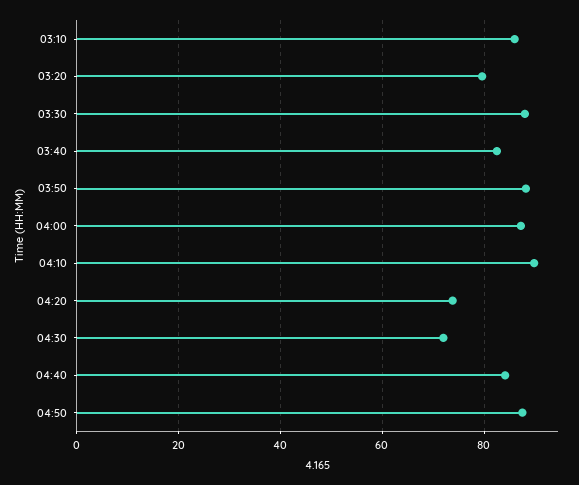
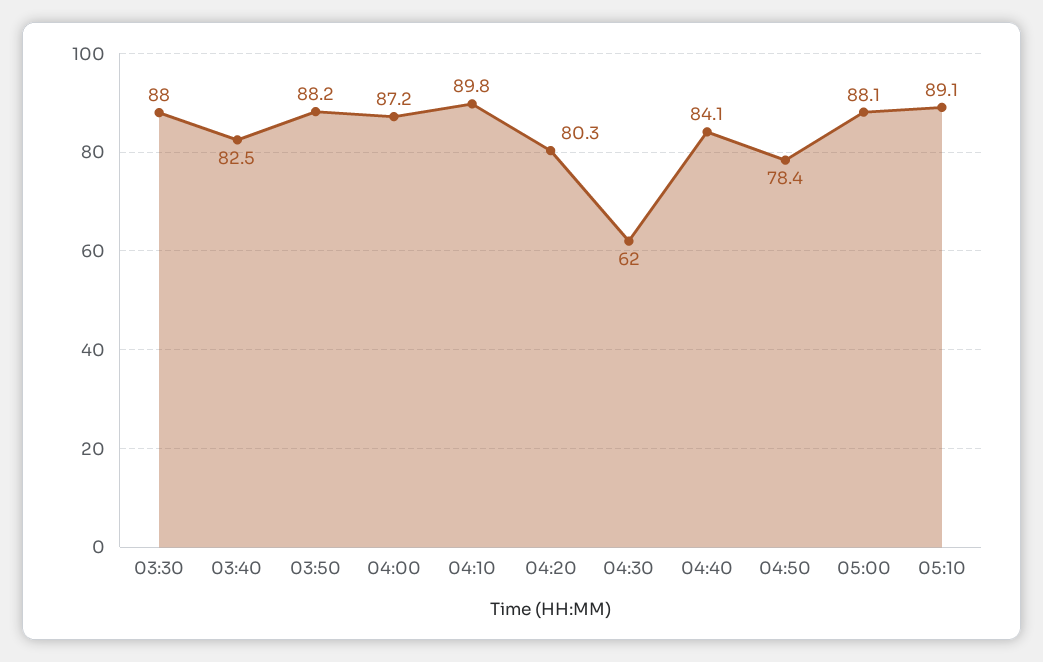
03:10: 86 -> none
03:20: 80 -> none
04:20: 74 -> 80.3
04:30: 72 -> 62
04:50: 88 -> 78.4
05:00: none -> 88.1
05:10: none -> 89.1

